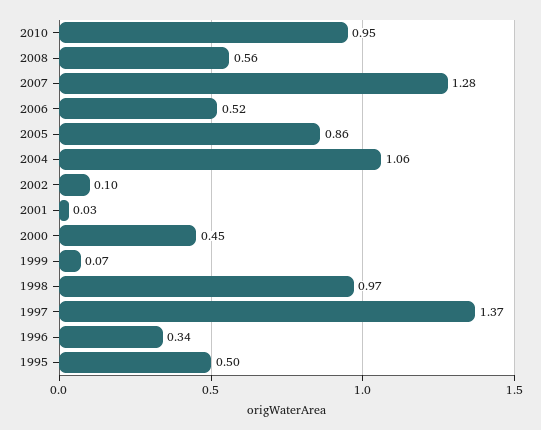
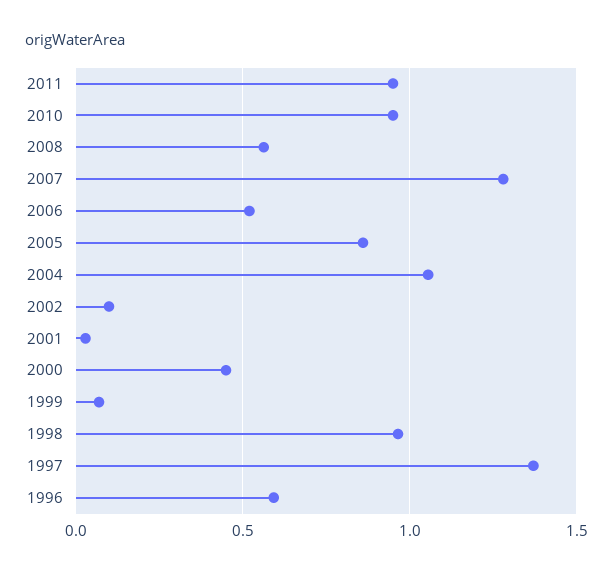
1996: 0.34 -> 0.6
1995: 0.5 -> none
2011: none -> 0.95

